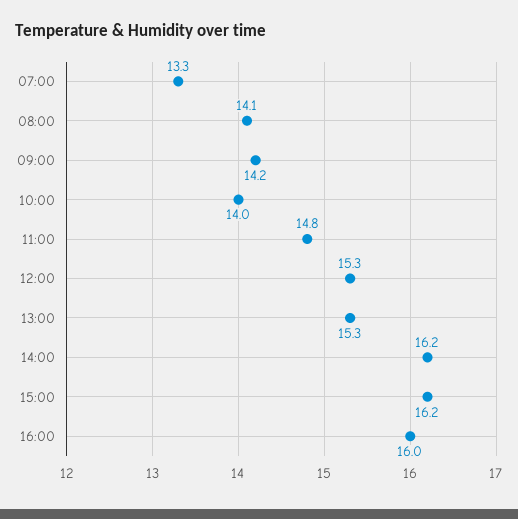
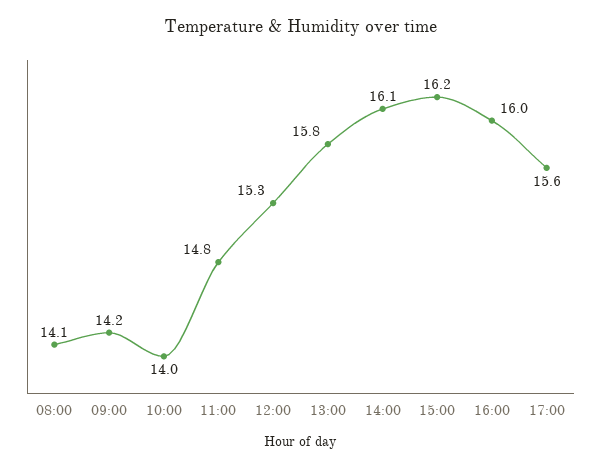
07:00: 13.3 -> none
13:00: 15.3 -> 15.8
14:00: 16.2 -> 16.1
17:00: none -> 15.6

